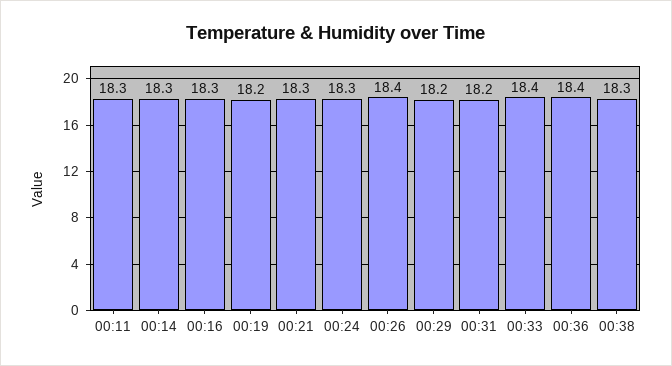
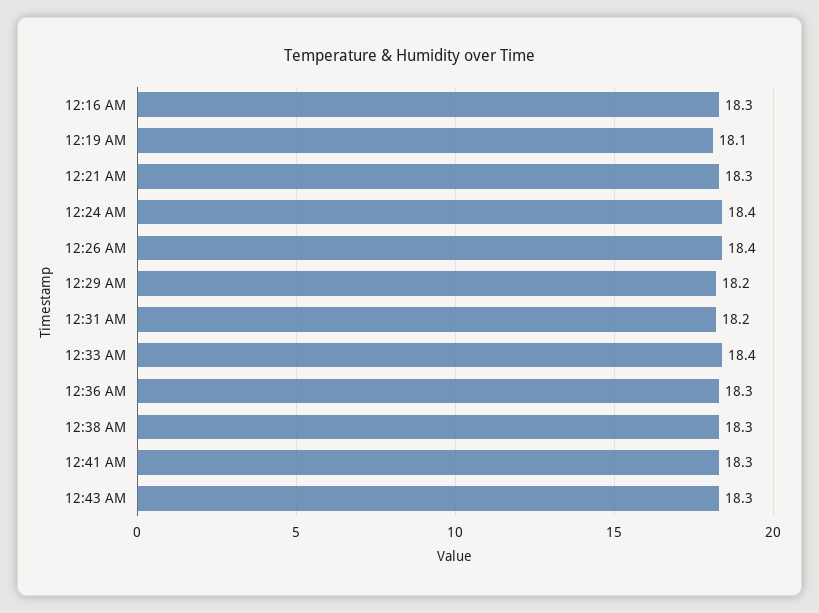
00:11: 18.3 -> none
00:14: 18.3 -> none
00:19: 18.2 -> 18.1
00:24: 18.3 -> 18.4
00:36: 18.4 -> 18.3
12:41 AM: none -> 18.3
12:43 AM: none -> 18.3

